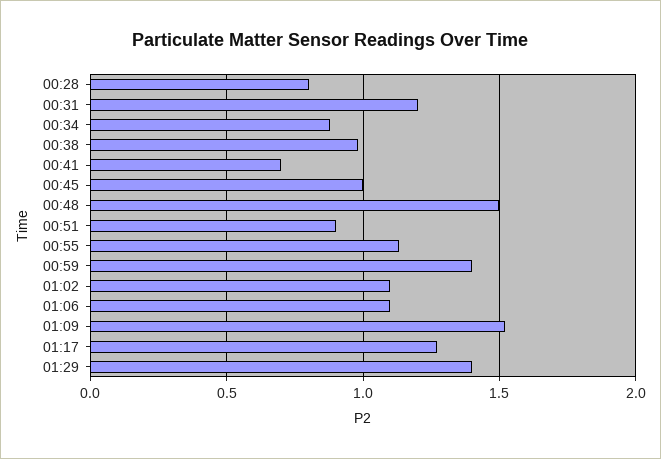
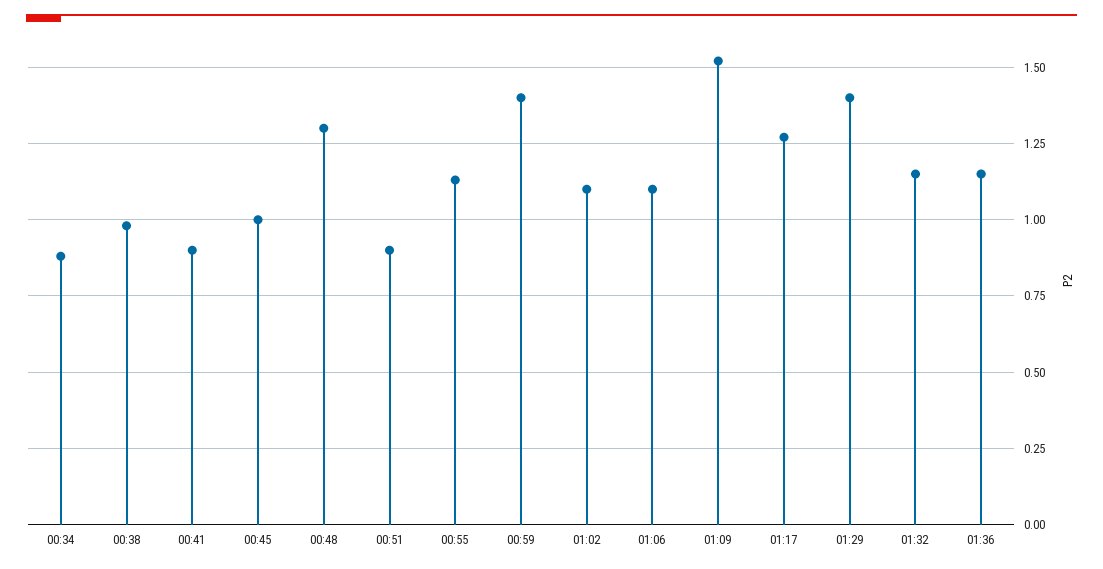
00:28: 0.8 -> none
00:31: 1.2 -> none
00:41: 0.7 -> 0.9
00:48: 1.5 -> 1.3
01:32: none -> 1.15
01:36: none -> 1.15

